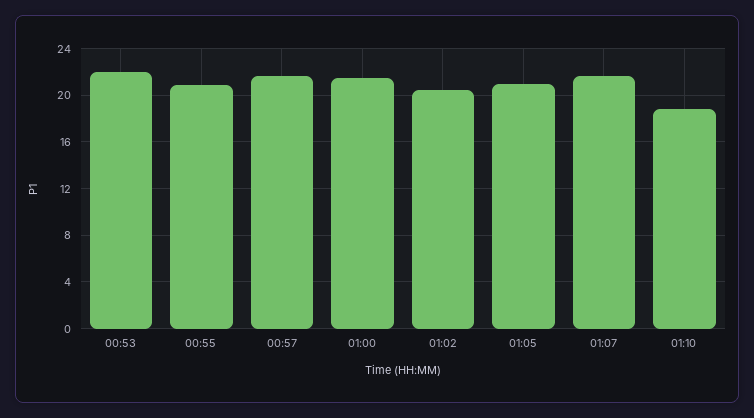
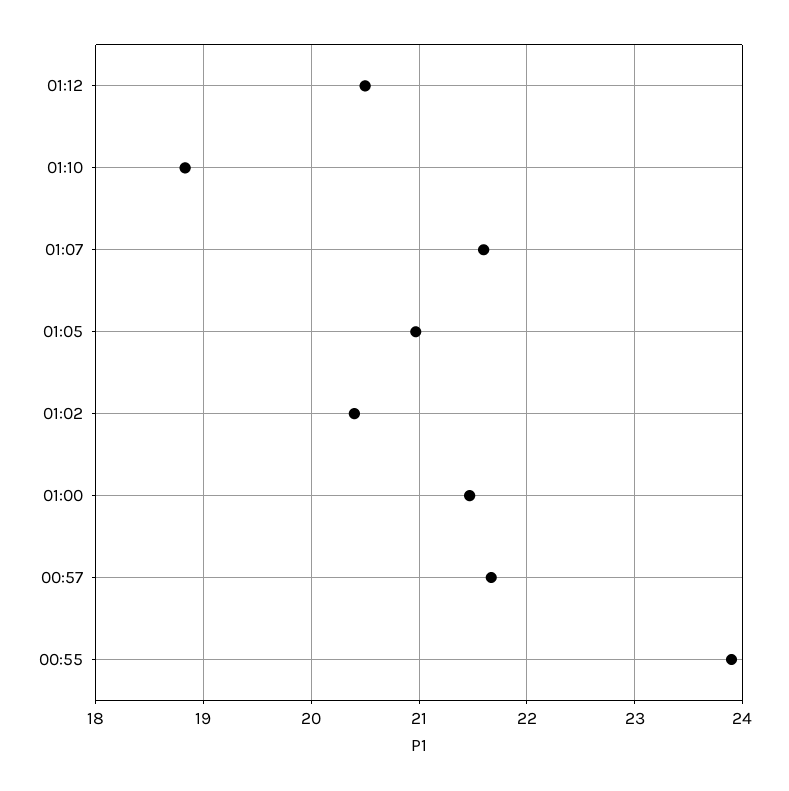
00:53: 22 -> none
00:55: 21 -> 23.9
01:12: none -> 20.5

